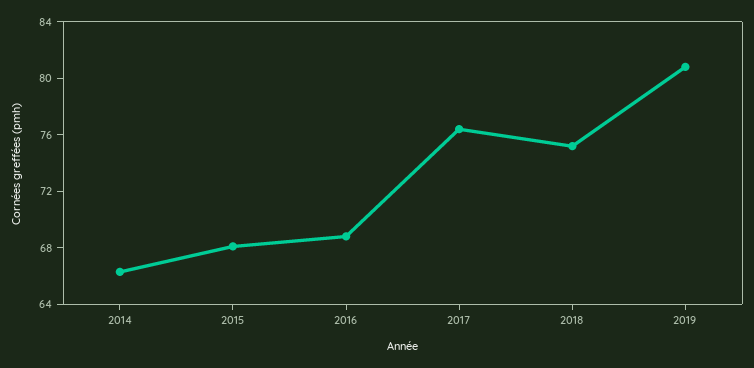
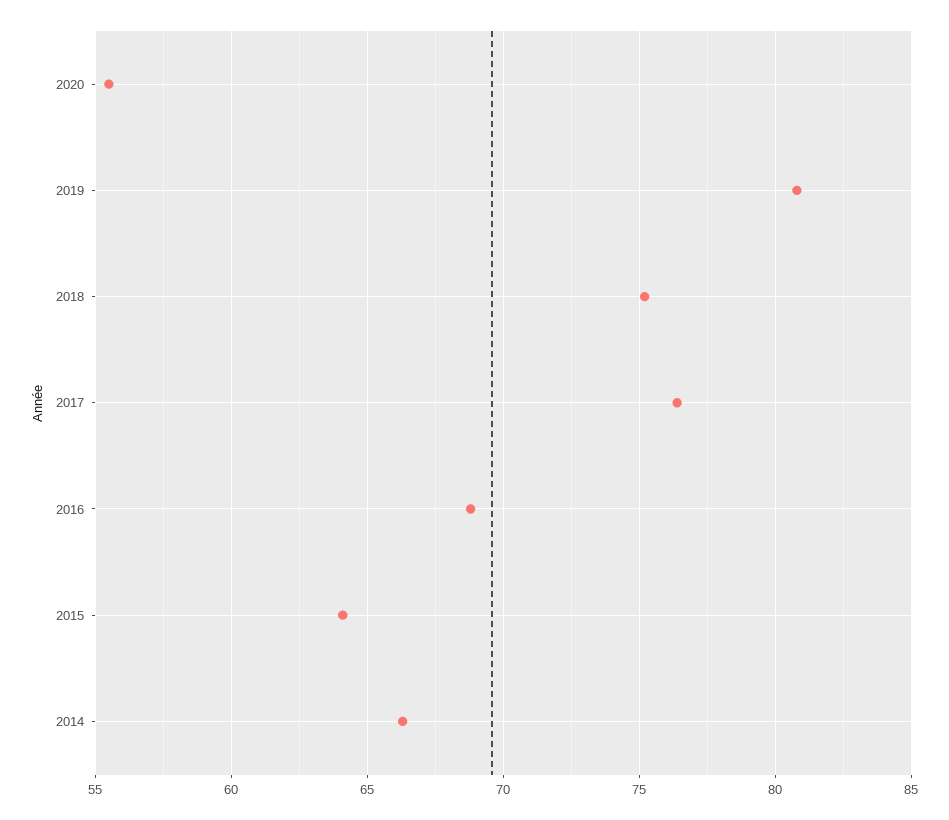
2015: 68 -> 64
2020: none -> 55.5

